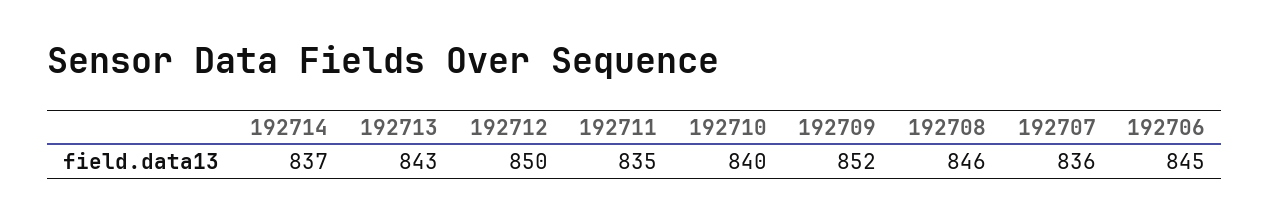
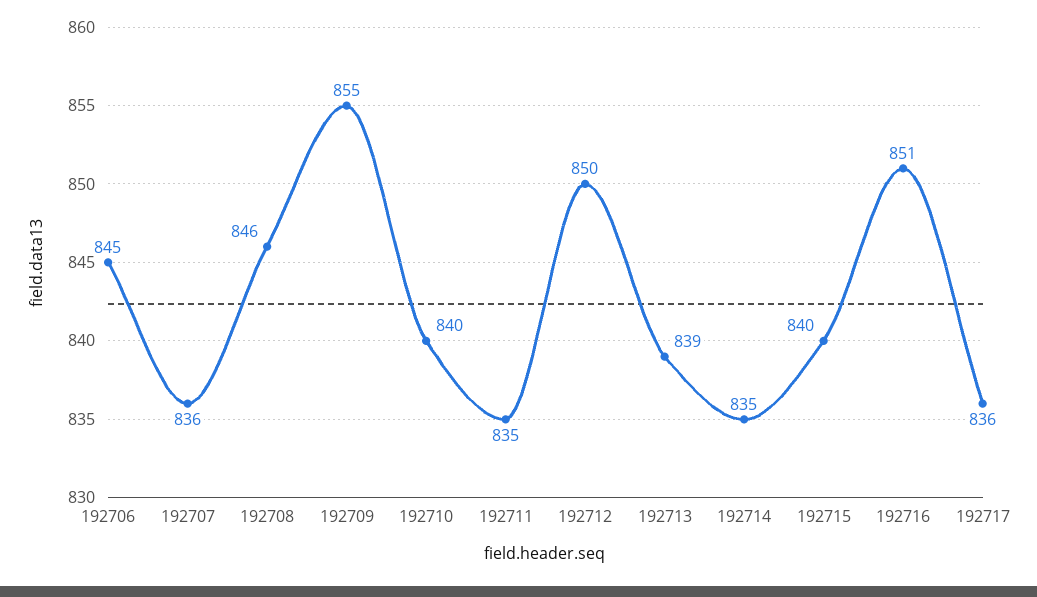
192714: 837 -> 835
192713: 843 -> 839
192709: 852 -> 855
192715: none -> 840
192716: none -> 851
192717: none -> 836

